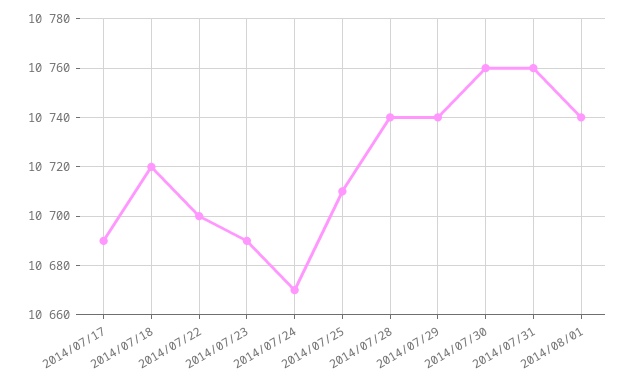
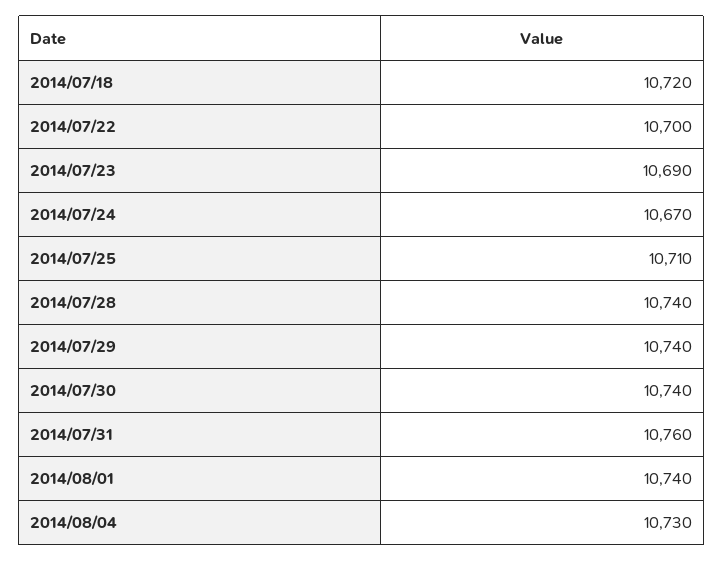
2014/07/17: 10690 -> none
2014/07/30: 10760 -> 10740
2014/08/04: none -> 10730

